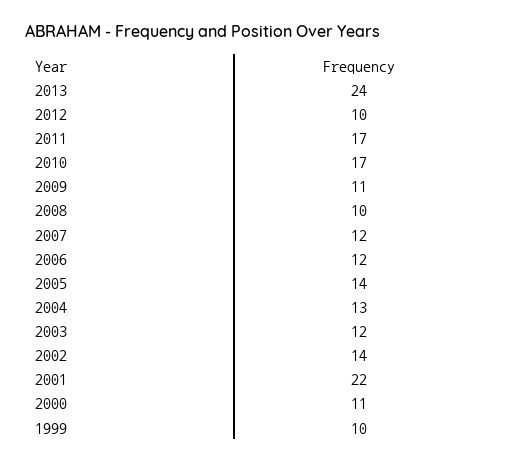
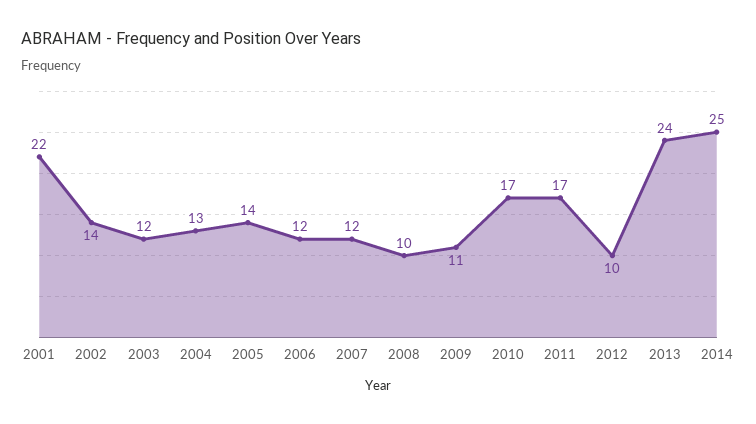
2000: 11 -> none
1999: 10 -> none
2014: none -> 25

